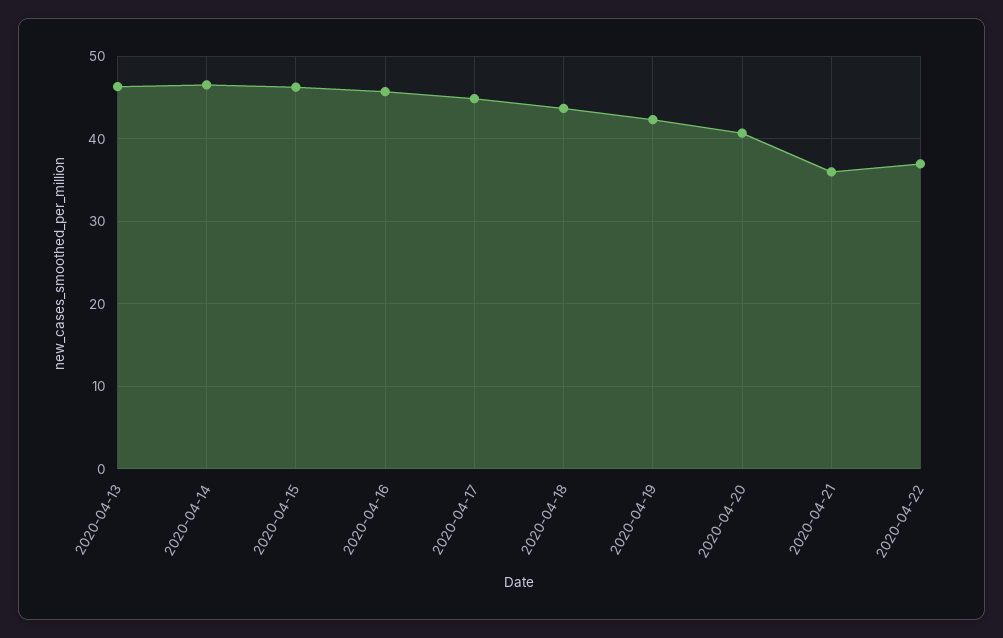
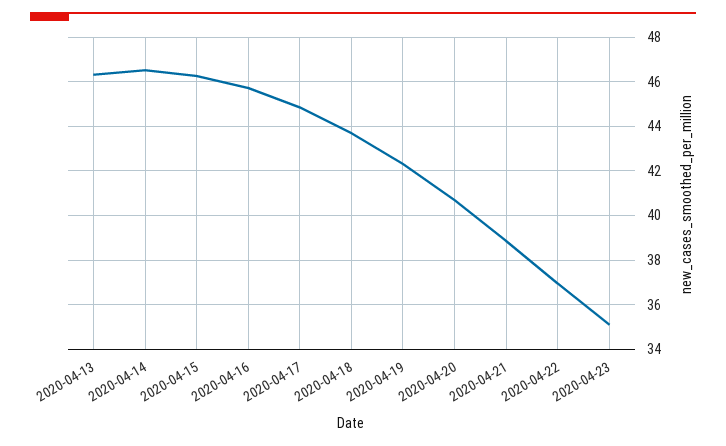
2020-04-21: 36 -> 39
2020-04-23: none -> 35

